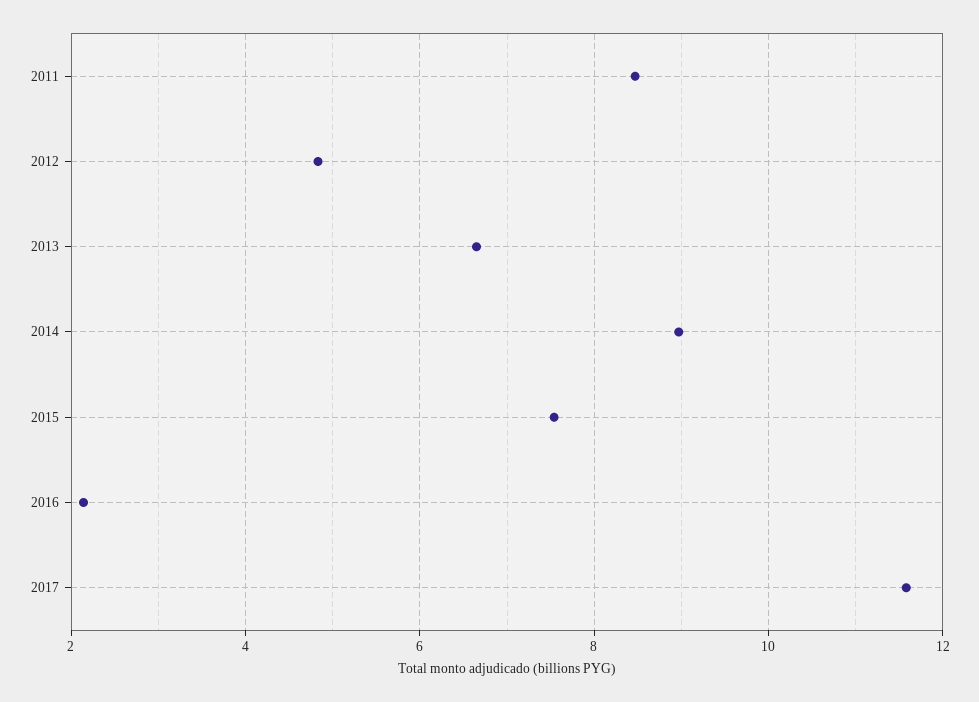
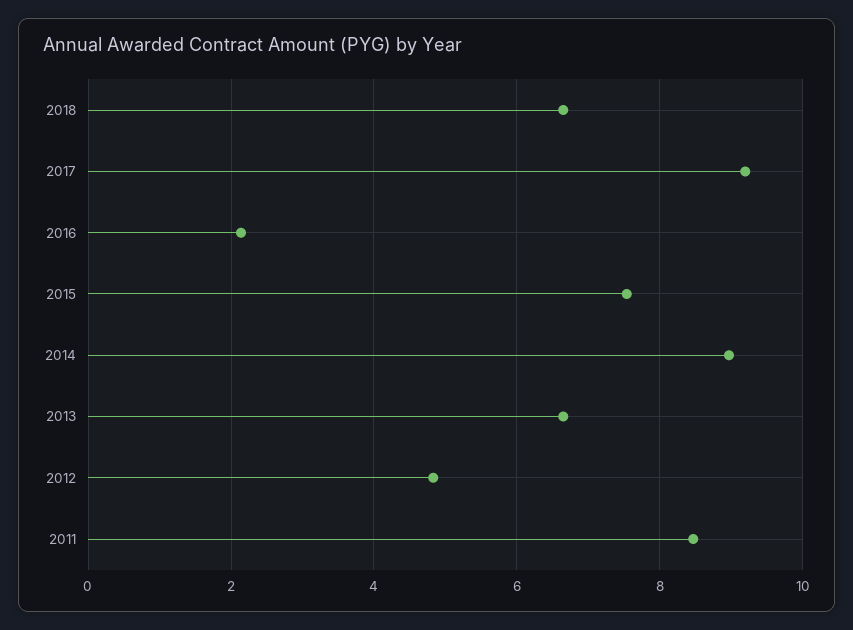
2017: 11.6 -> 9.2
2018: none -> 6.6

